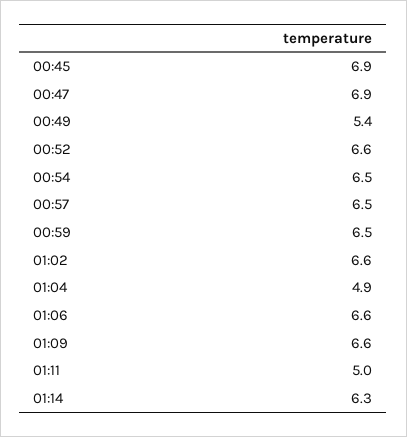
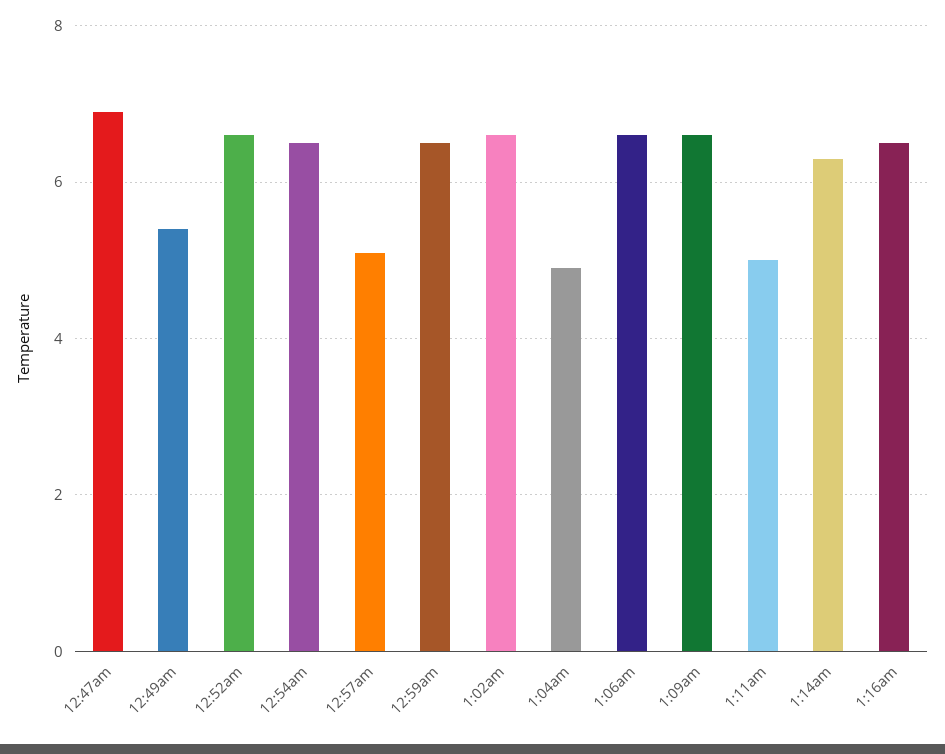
00:45: 6.9 -> none
00:57: 6.5 -> 5
1:16am: none -> 6.5

